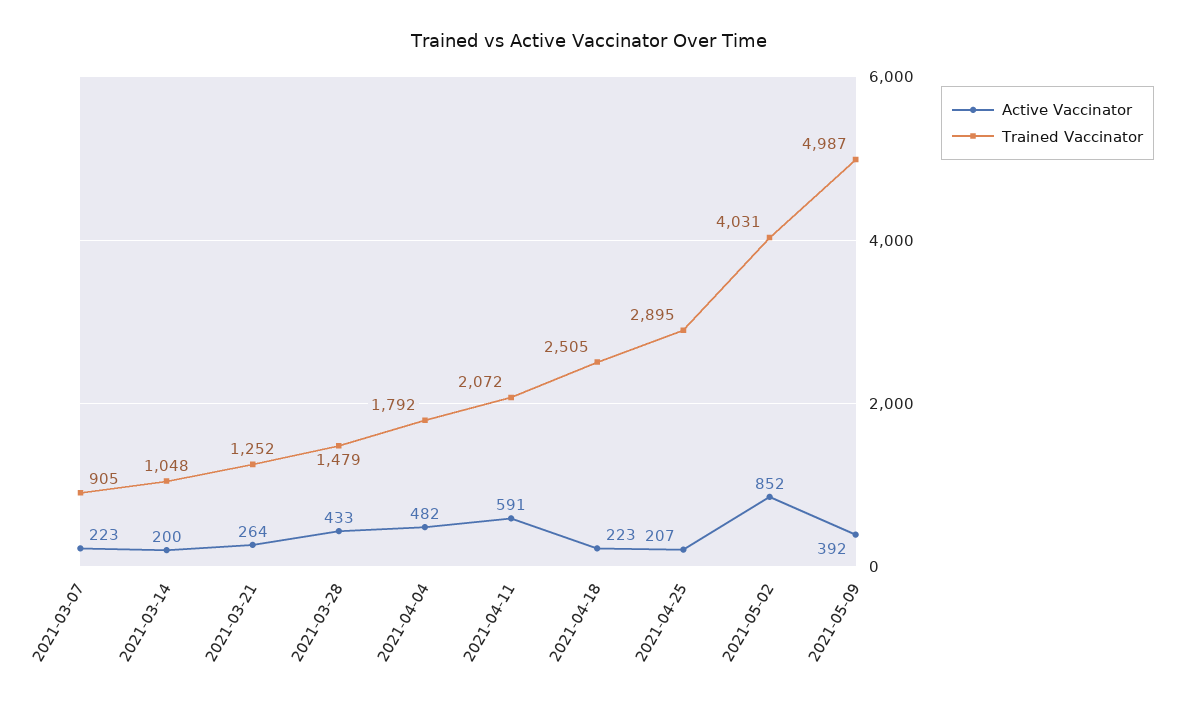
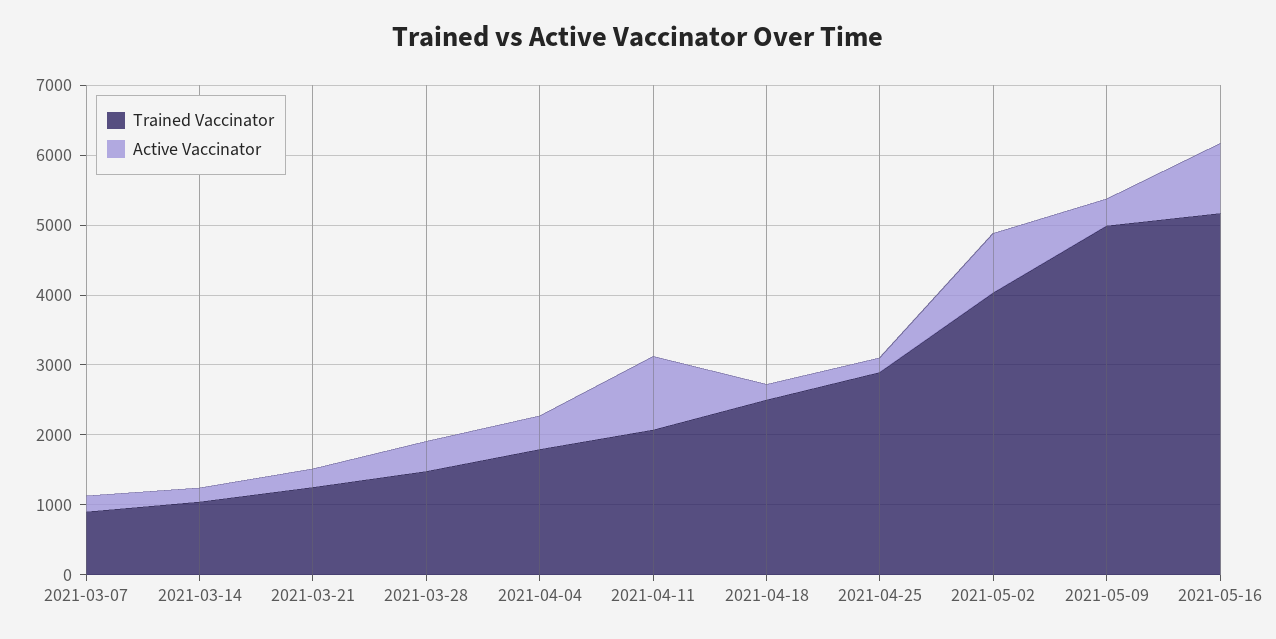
Active Vaccinator, 2021-04-11: 591 -> 1000
Trained Vaccinator, 2021-05-16: none -> 5200
Active Vaccinator, 2021-05-16: none -> 1000

